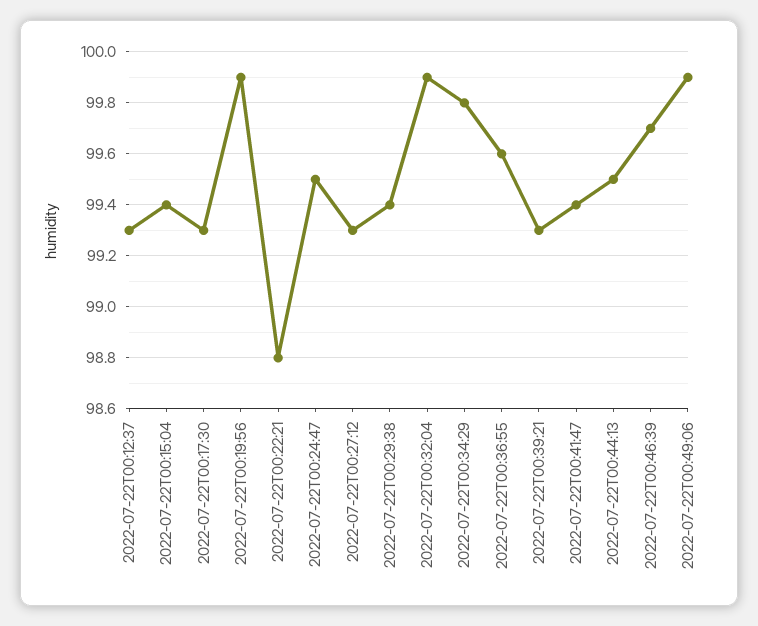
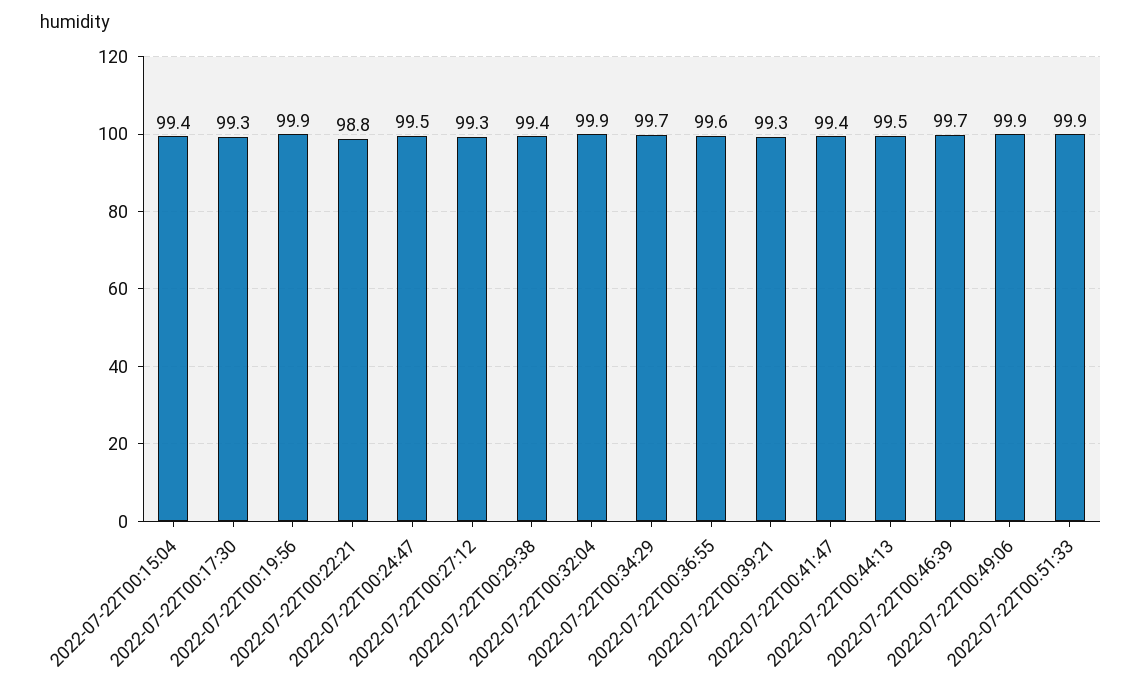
2022-07-22T00:12:37: 99.3 -> none
2022-07-22T00:34:29: 99.8 -> 99.7
2022-07-22T00:51:33: none -> 99.9

